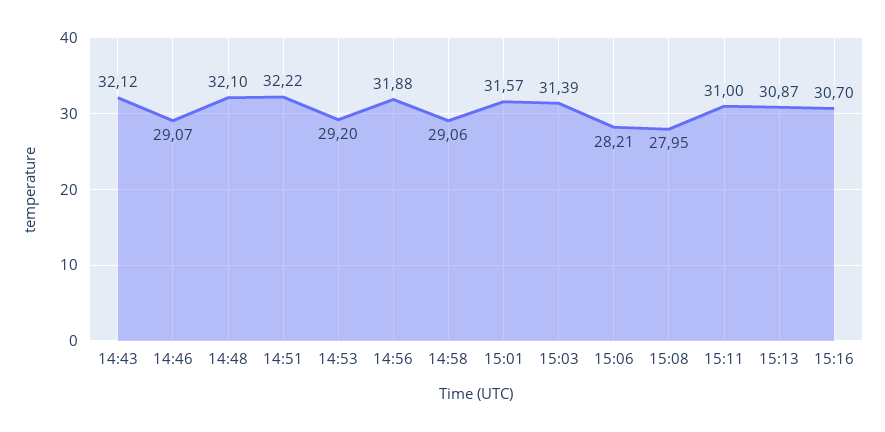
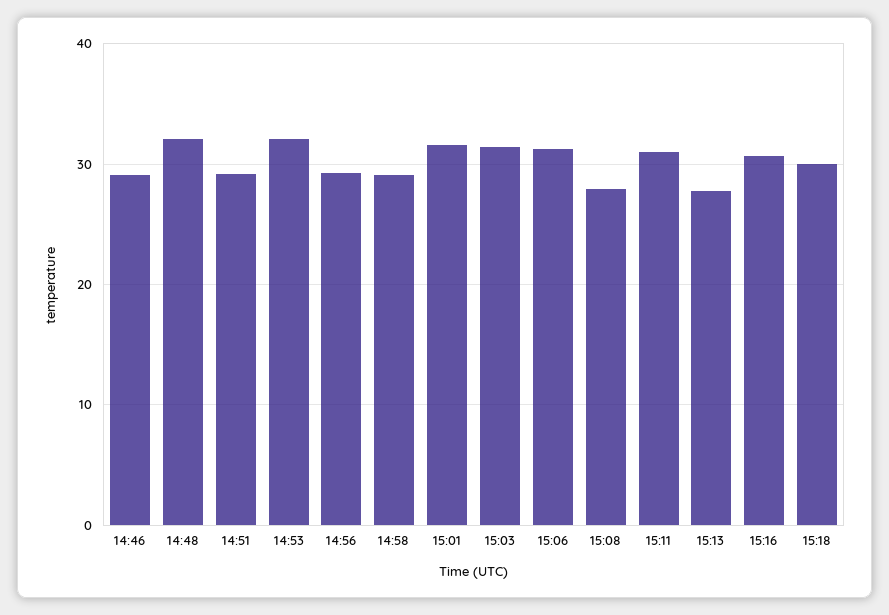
14:43: 32.12 -> none
14:51: 32.22 -> 29
14:53: 29.2 -> 32
14:56: 31.88 -> 29
15:06: 28.21 -> 31
15:13: 30.87 -> 28
15:18: none -> 30

